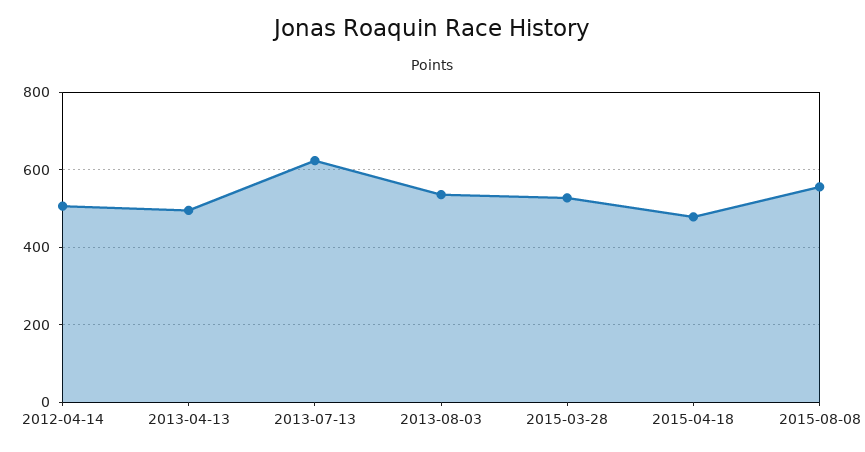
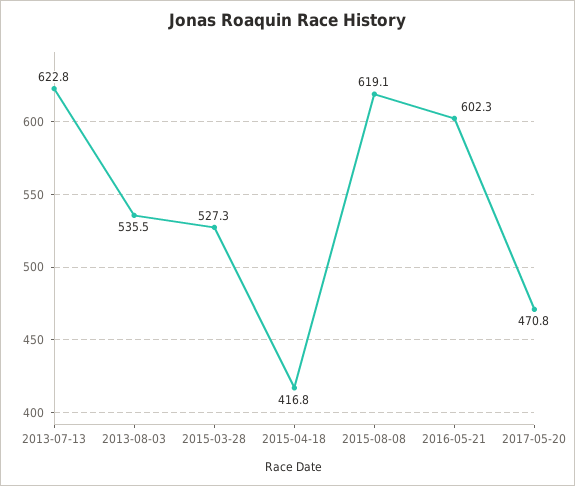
2012-04-14: 500 -> none
2013-04-13: 500 -> none
2015-04-18: 480 -> 416.8
2015-08-08: 560 -> 619.1
2016-05-21: none -> 602.3
2017-05-20: none -> 470.8

